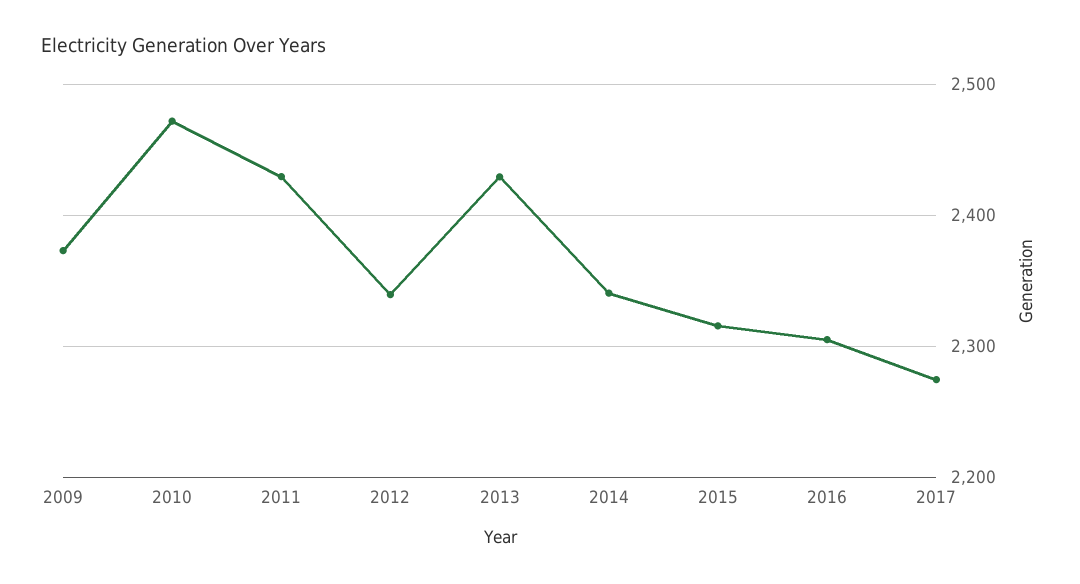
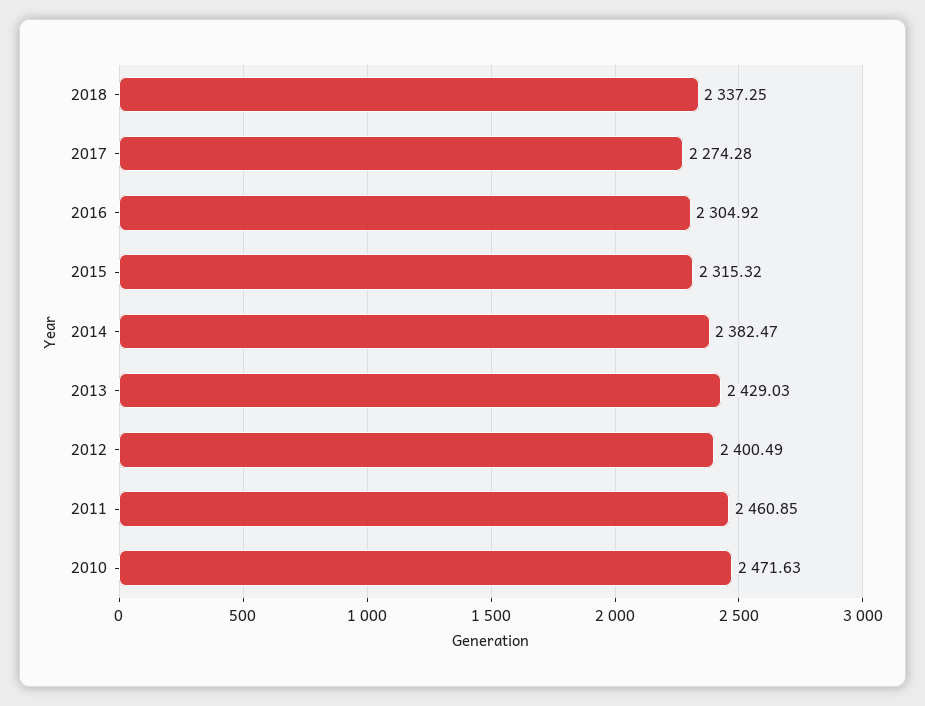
2009: 2370 -> none
2011: 2430 -> 2460.85
2012: 2340 -> 2400.49
2014: 2340 -> 2382.47
2018: none -> 2337.25

